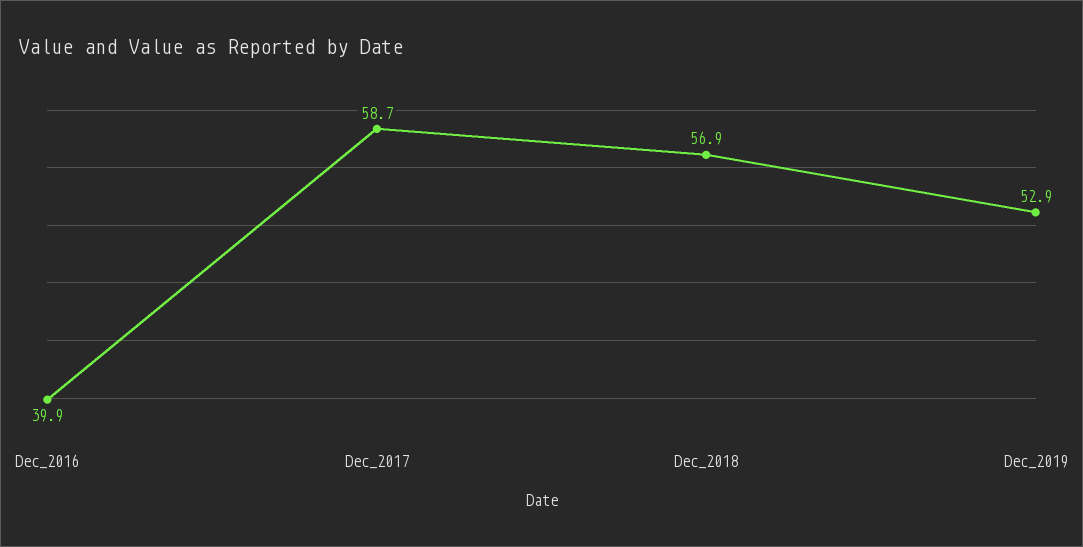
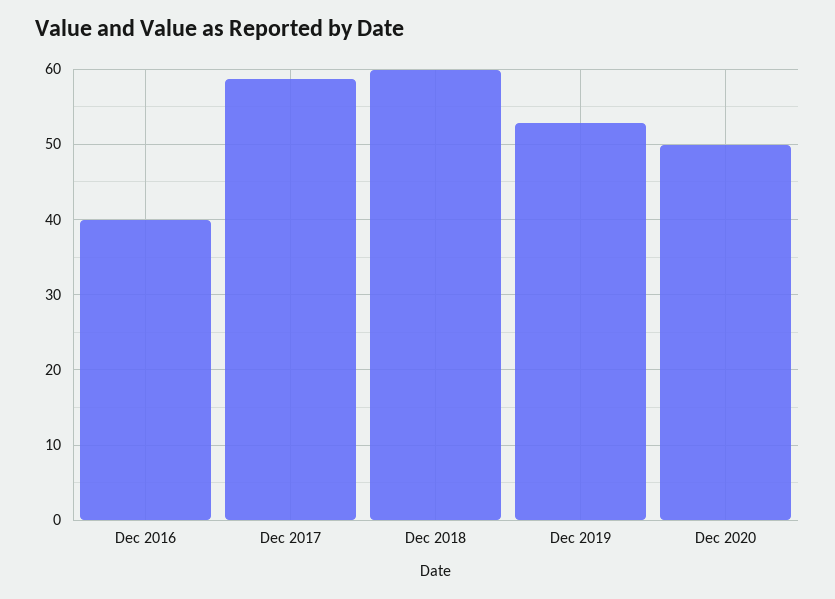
Dec_2018: 56.9 -> 60
Dec 2020: none -> 50

